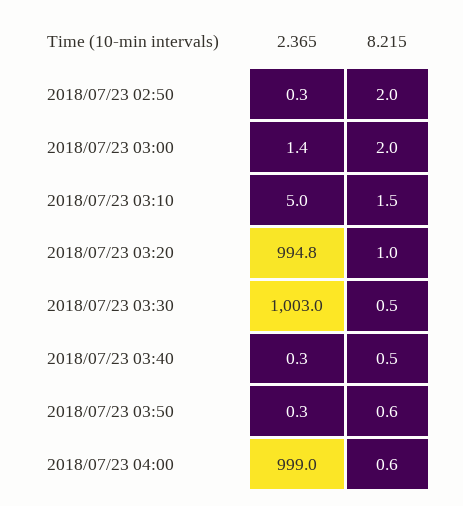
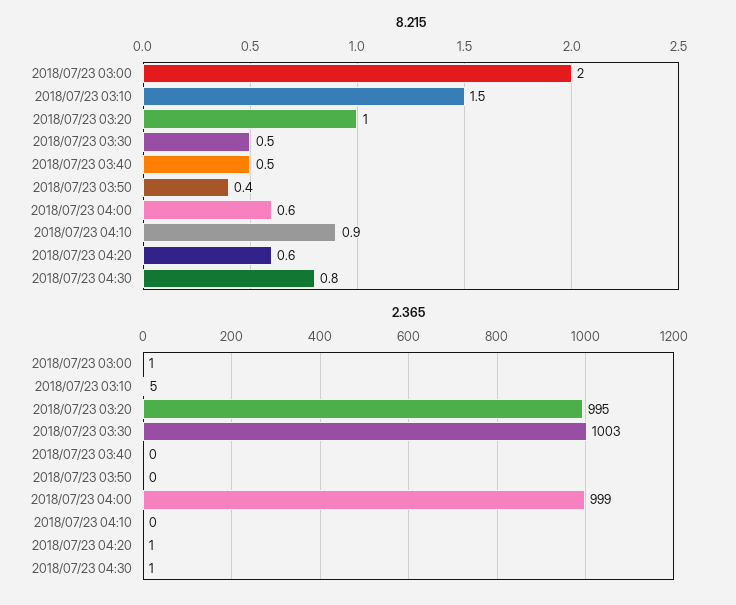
2.365, 2018/07/23 02:50: 0.3 -> none
8.215, 2018/07/23 02:50: 2 -> none
8.215, 2018/07/23 03:50: 0.6 -> 0.4
8.215, 2018/07/23 04:10: none -> 0.9
8.215, 2018/07/23 04:20: none -> 0.6
8.215, 2018/07/23 04:30: none -> 0.8
2.365, 2018/07/23 04:10: none -> 0
2.365, 2018/07/23 04:20: none -> 1
2.365, 2018/07/23 04:30: none -> 1

